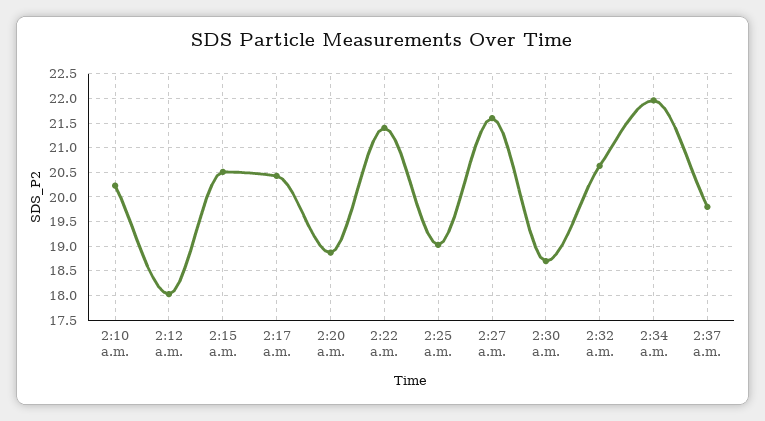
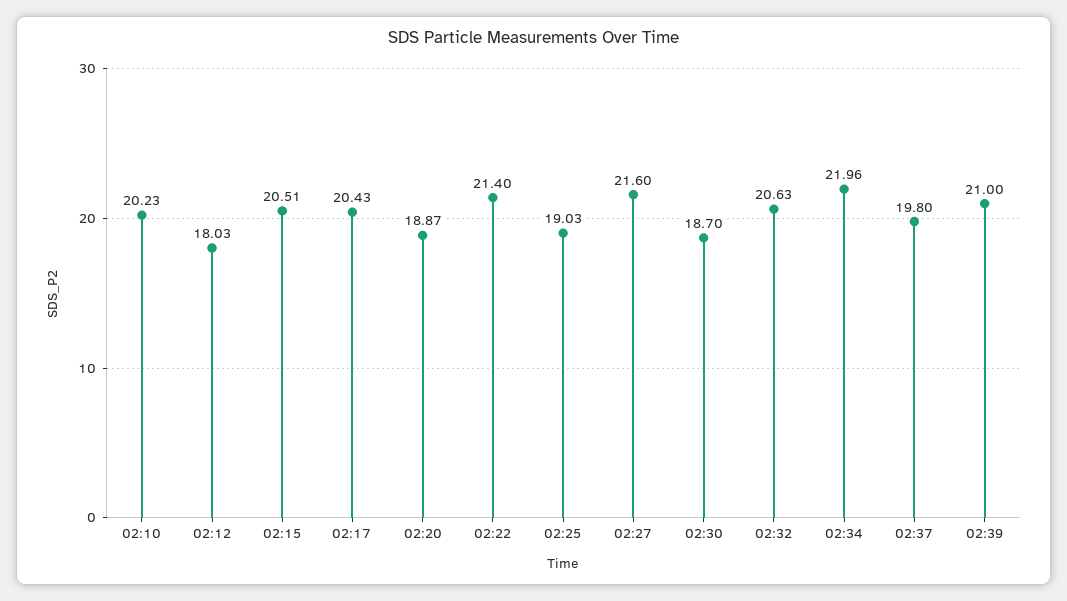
02:39: none -> 21

